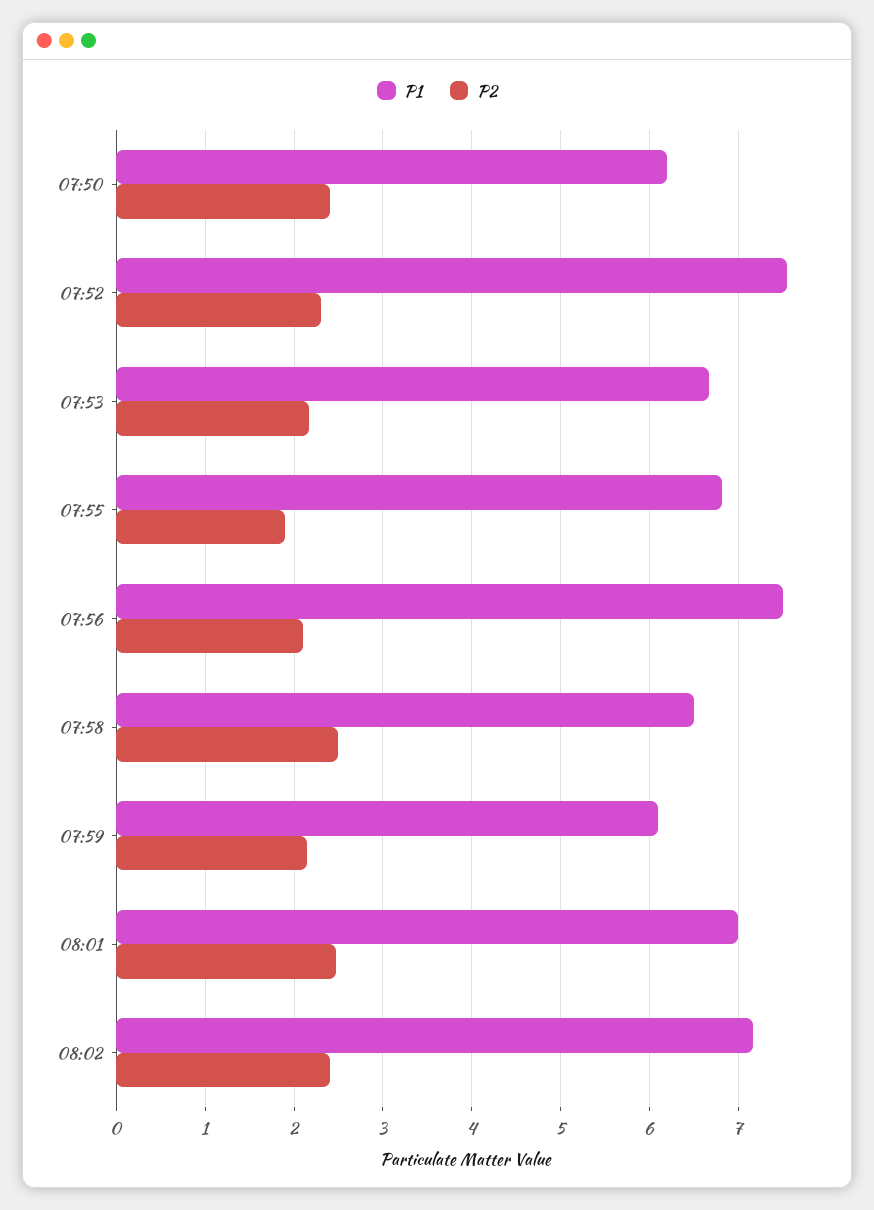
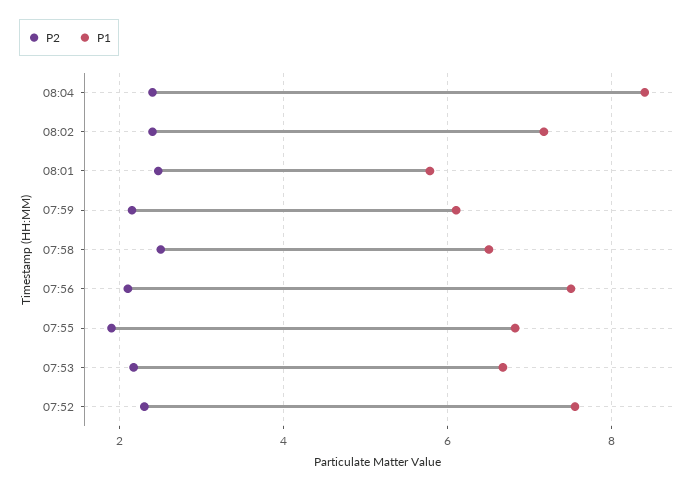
P1, 07:50: 6.2 -> none
P2, 07:50: 2.4 -> none
P1, 08:01: 7 -> 5.8
P2, 08:04: none -> 2.4
P1, 08:04: none -> 8.4

